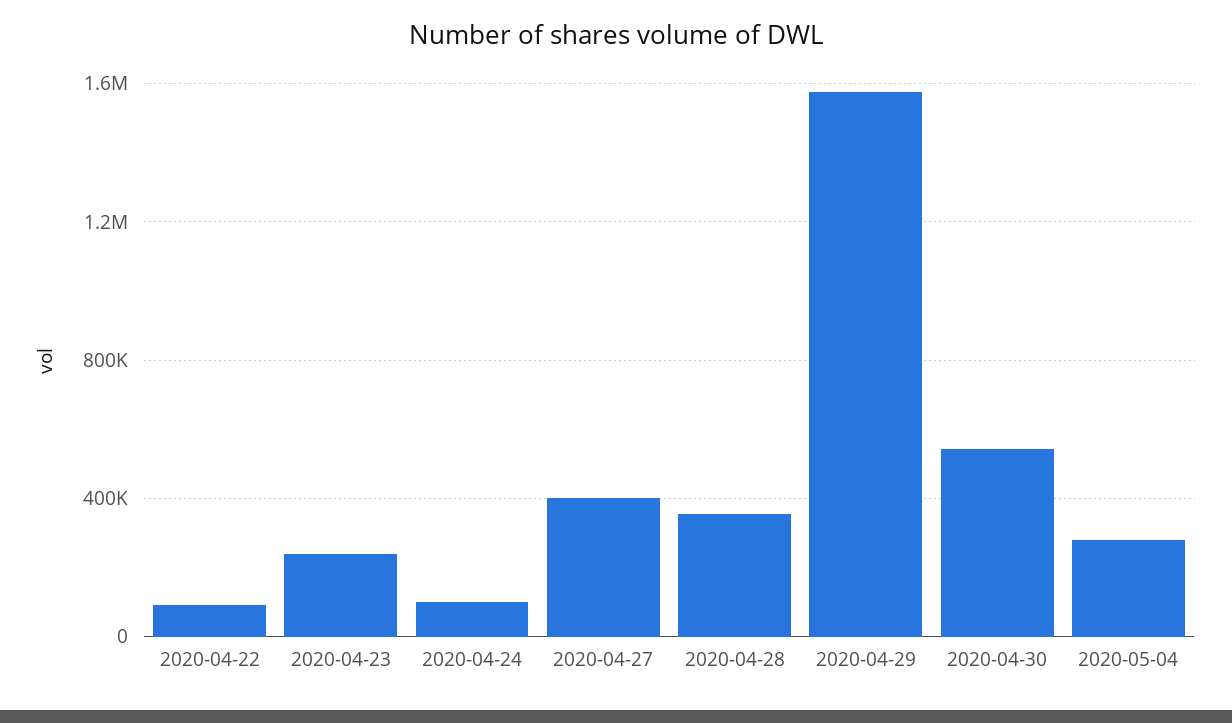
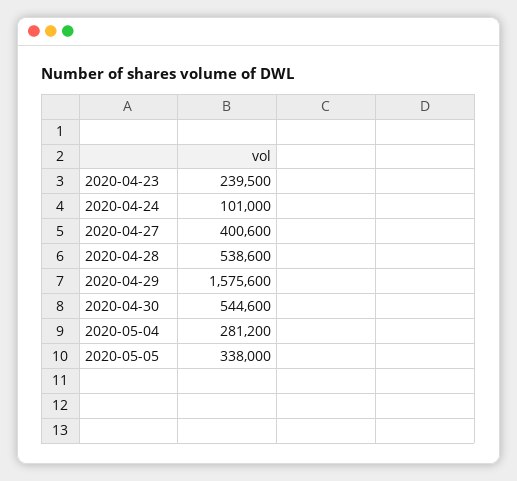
2020-04-22: 100000 -> none
2020-04-28: 350000 -> 538600
2020-05-05: none -> 338000

